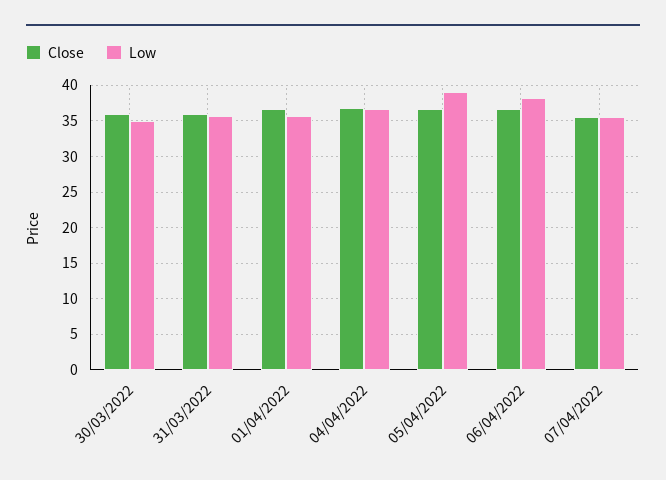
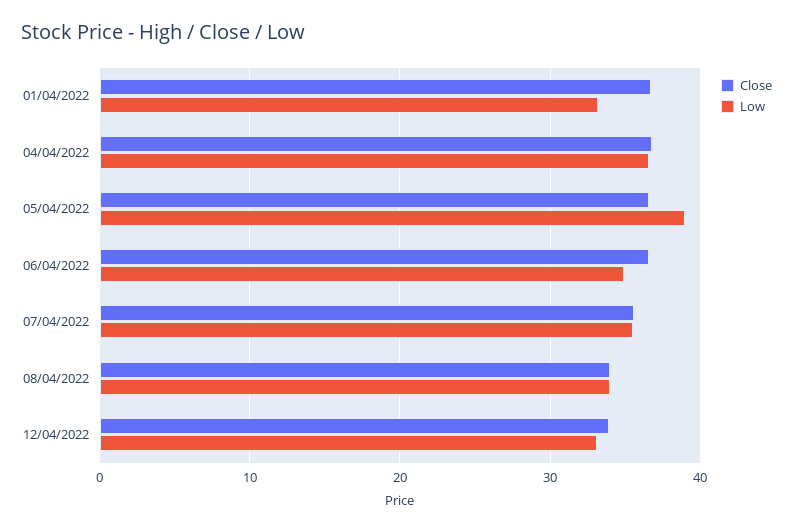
Close, 30/03/2022: 36 -> none
Low, 30/03/2022: 35 -> none
Close, 31/03/2022: 36 -> none
Low, 31/03/2022: 36 -> none
Low, 01/04/2022: 36 -> 33
Low, 06/04/2022: 38 -> 35
Close, 08/04/2022: none -> 34
Low, 08/04/2022: none -> 34
Close, 12/04/2022: none -> 34
Low, 12/04/2022: none -> 33

